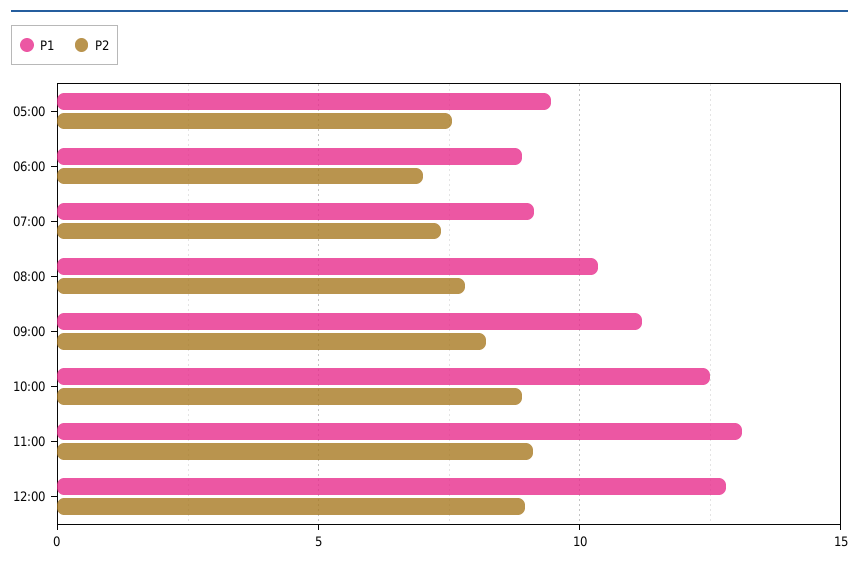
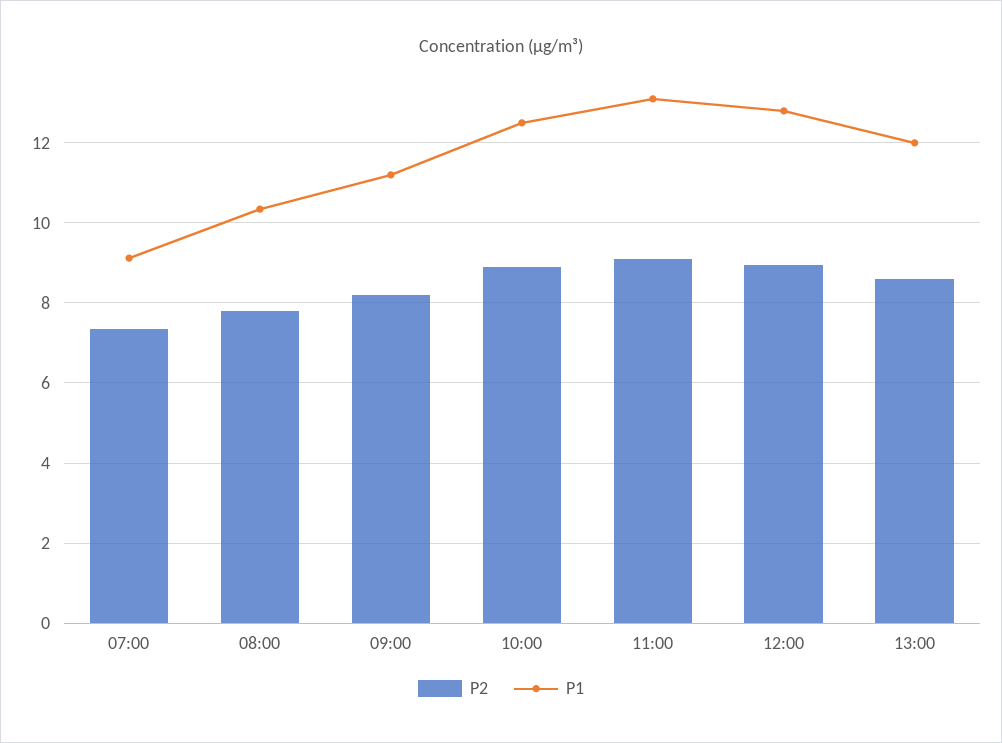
P1, 05:00: 9.5 -> none
P2, 05:00: 7.5 -> none
P1, 06:00: 9 -> none
P2, 06:00: 7 -> none
P2, 13:00: none -> 8.6
P1, 13:00: none -> 12

